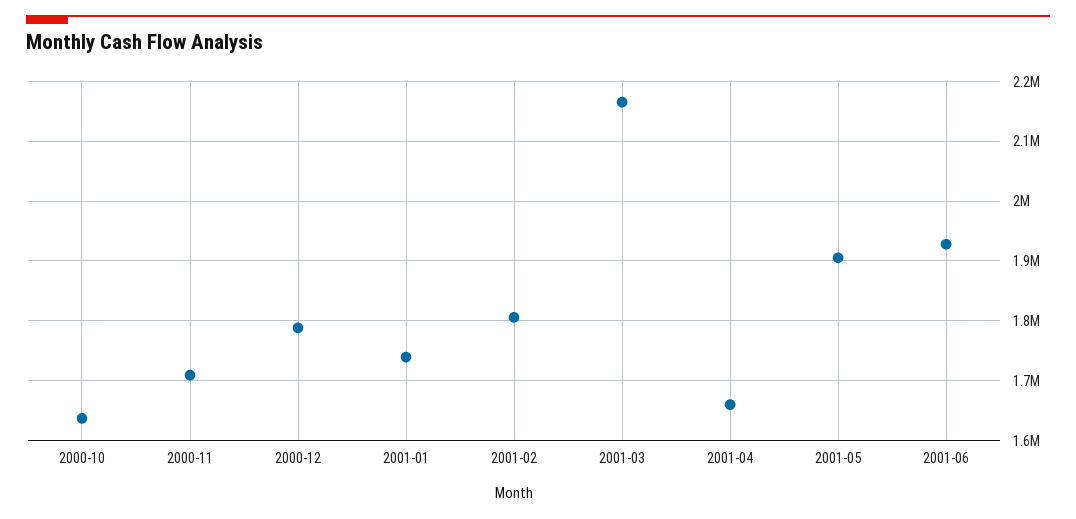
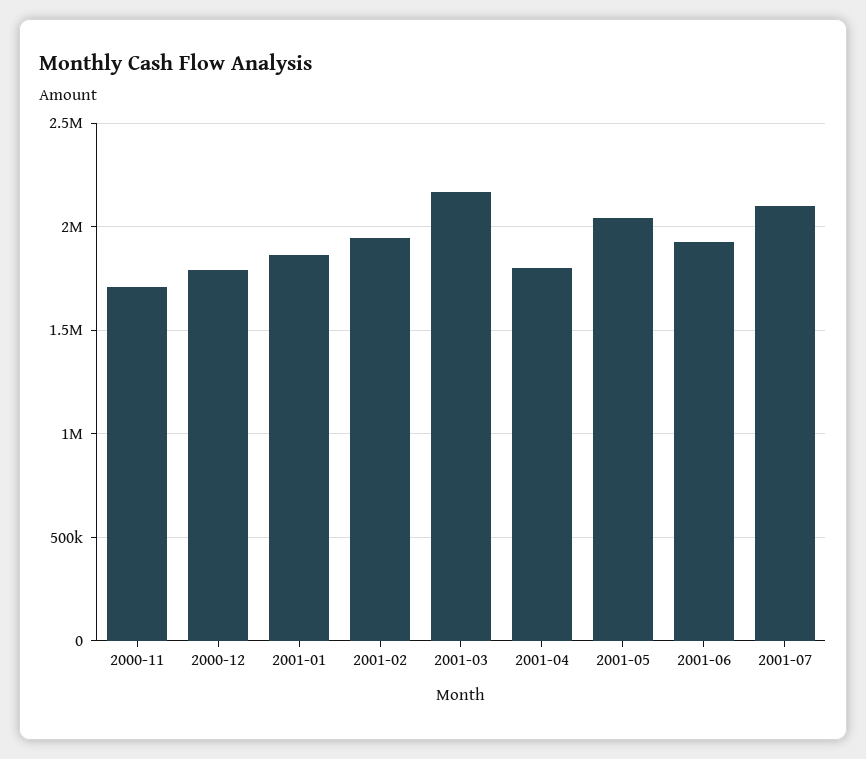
2000-10: 1640000 -> none
2001-01: 1740000 -> 1850000
2001-02: 1800000 -> 1950000
2001-04: 1660000 -> 1800000
2001-05: 1900000 -> 2050000
2001-07: none -> 2100000

